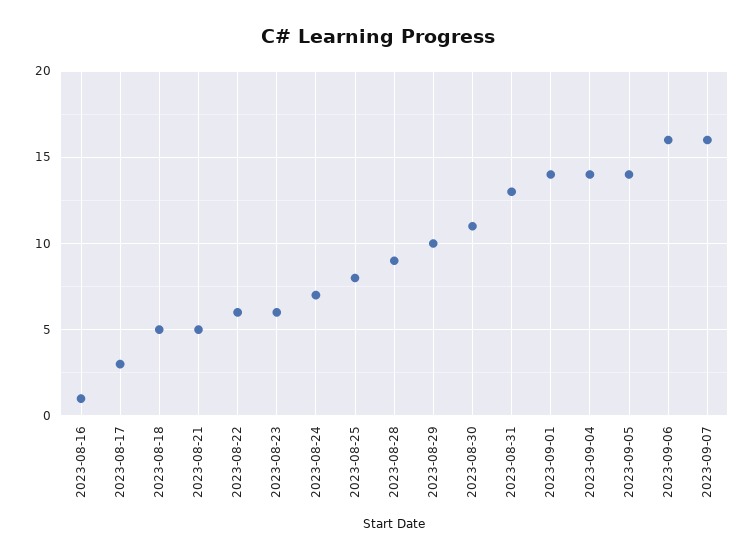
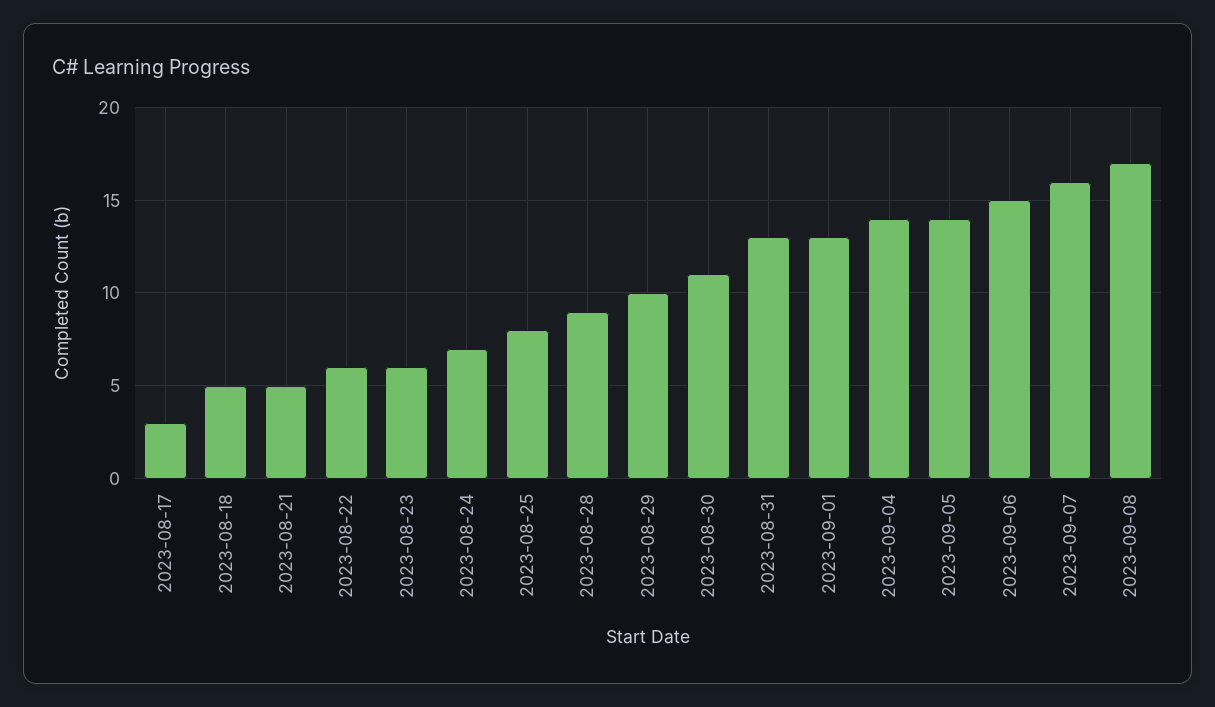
2023-08-16: 1 -> none
2023-09-01: 14 -> 13
2023-09-06: 16 -> 15
2023-09-08: none -> 17

